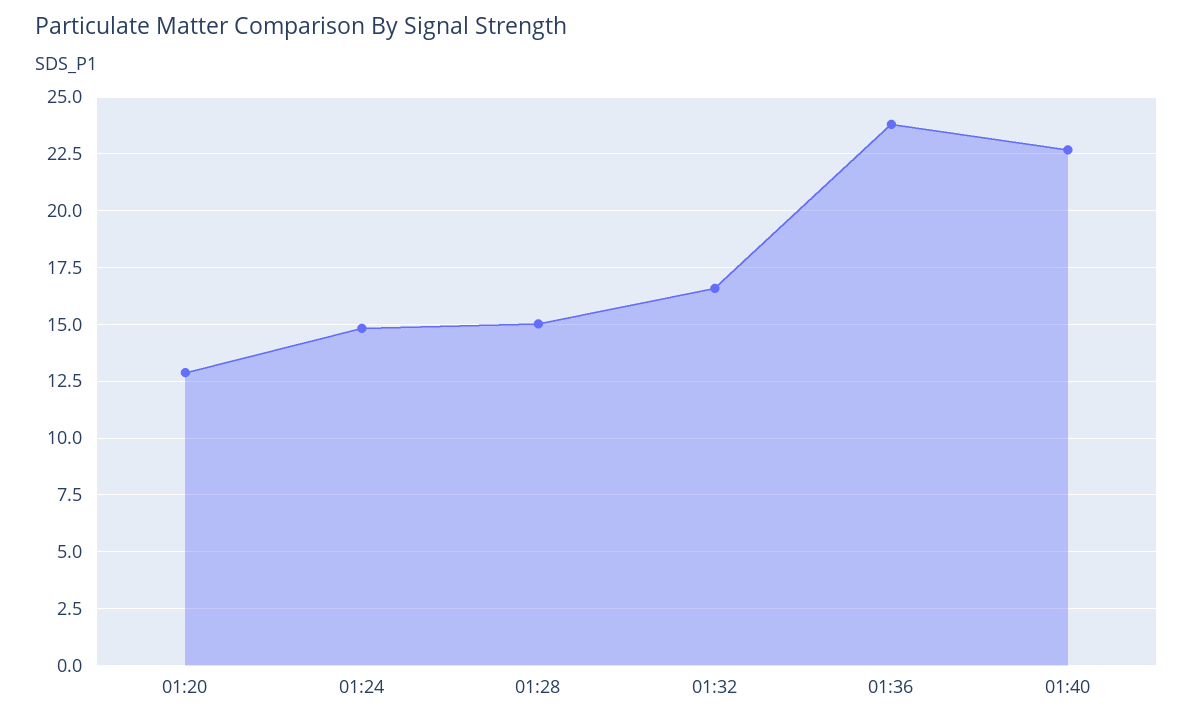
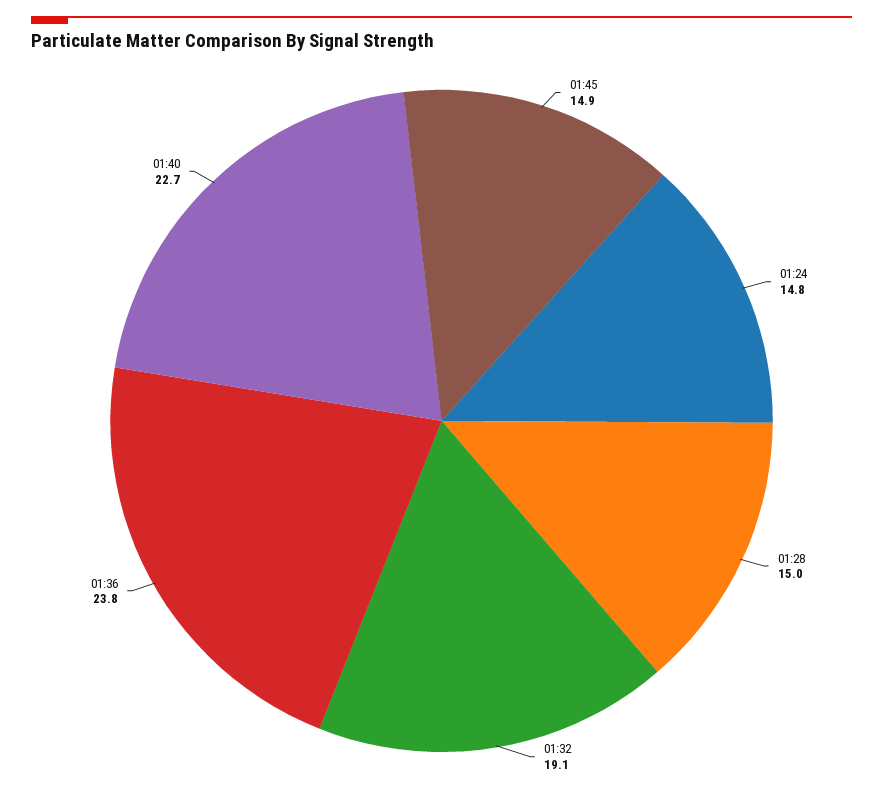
01:20: 13 -> none
01:32: 16.5 -> 19.1
01:45: none -> 14.9

